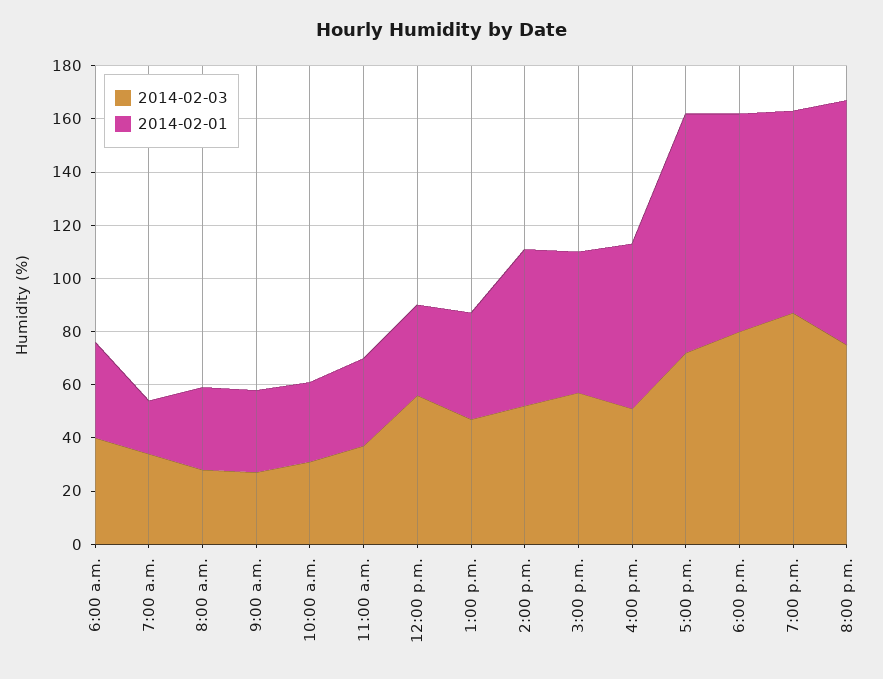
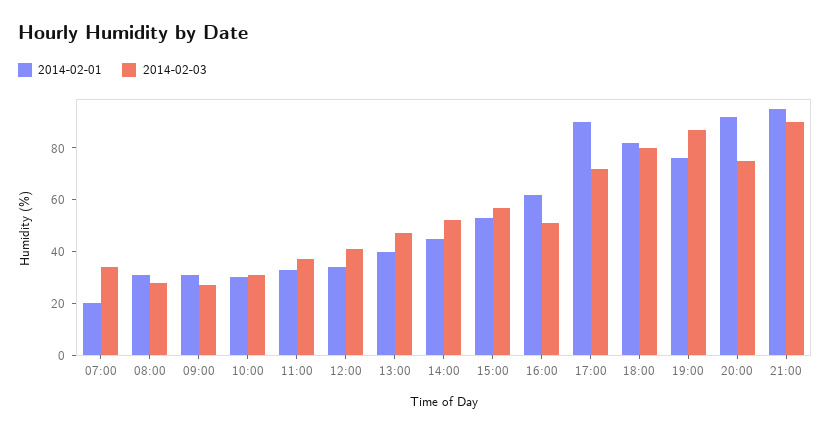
2014-02-03, 6:00 a.m.: 40 -> none
2014-02-01, 6:00 a.m.: 35 -> none
2014-02-03, 12:00 p.m.: 55 -> 40
2014-02-01, 2:00 p.m.: 60 -> 45
2014-02-01, 21:00: none -> 95
2014-02-03, 21:00: none -> 90

